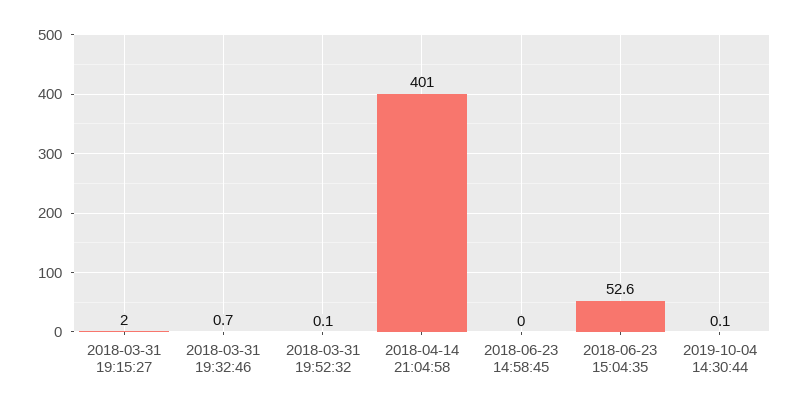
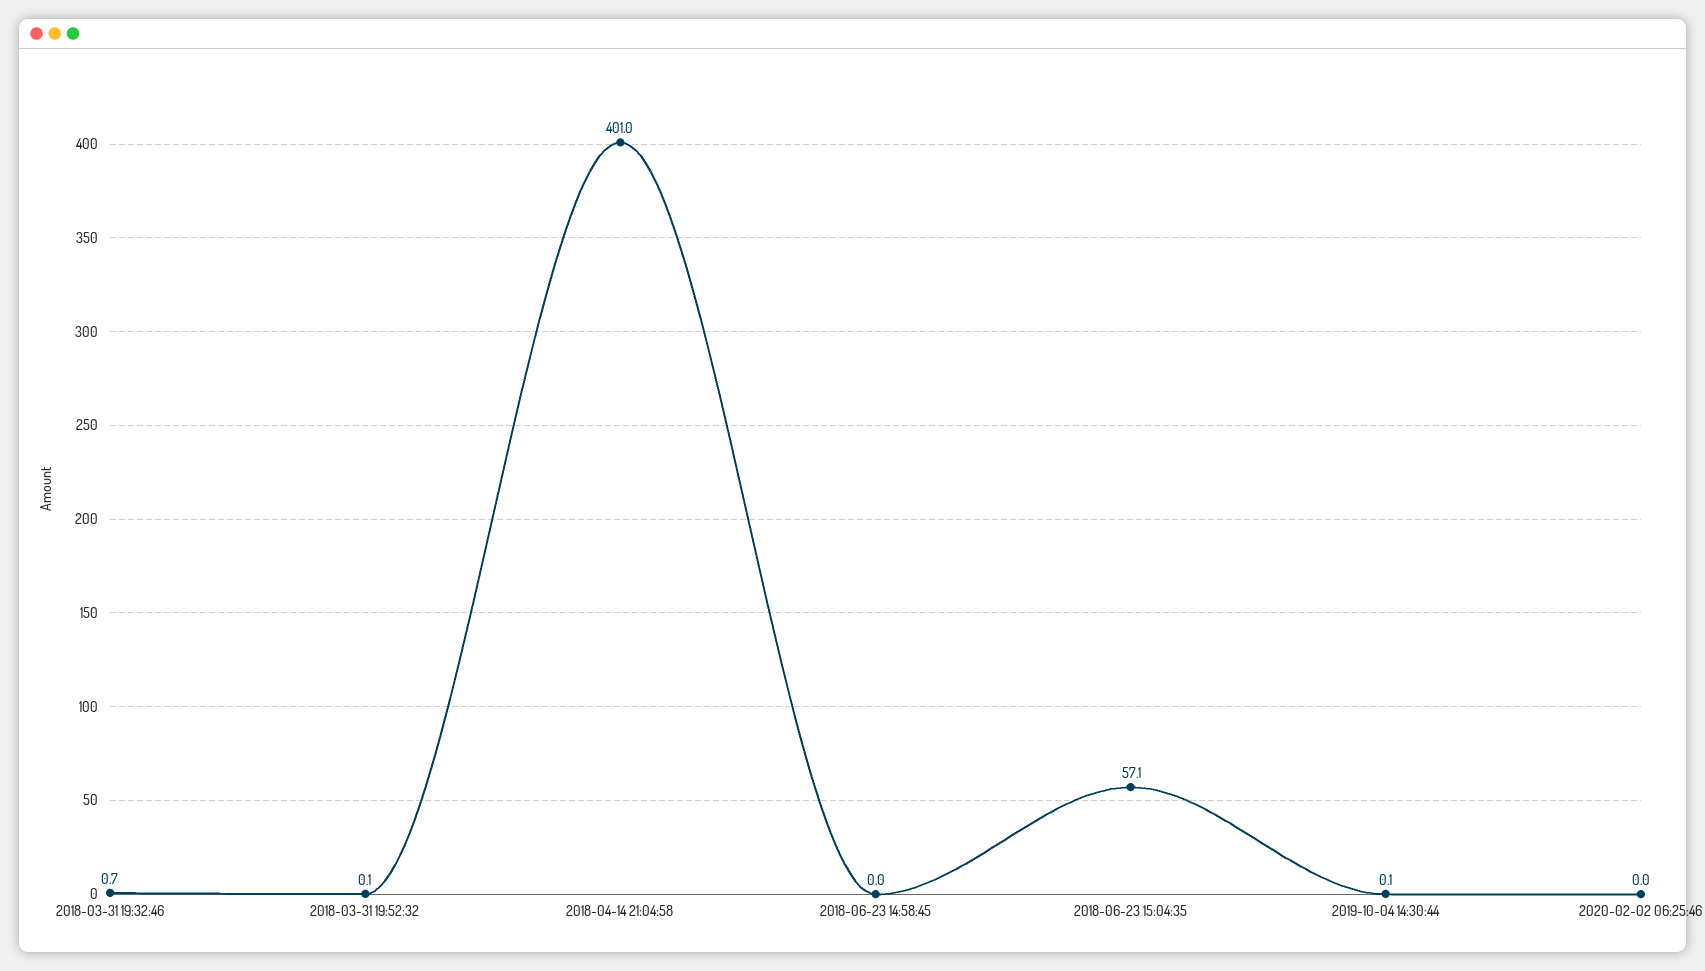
2018-03-31 19:15:27: 2 -> none
2018-06-23 15:04:35: 52.6 -> 57.1
2020-02-02 06:25:46: none -> 0

